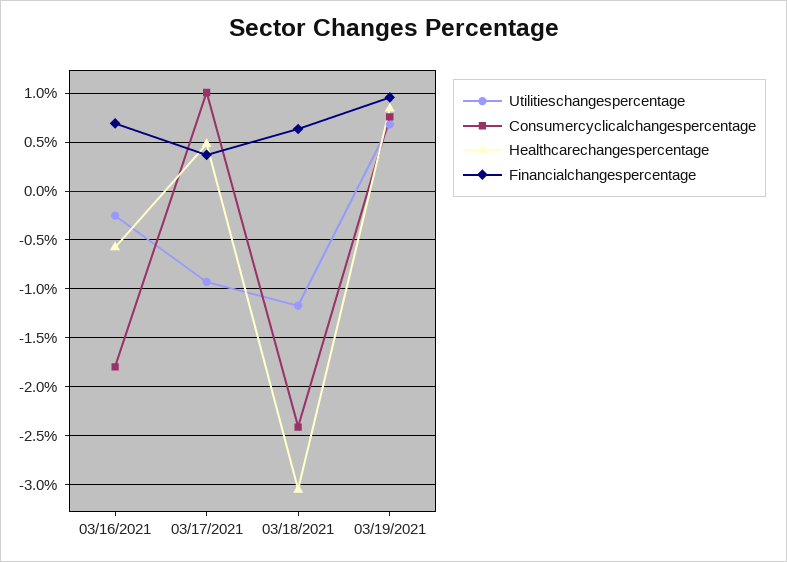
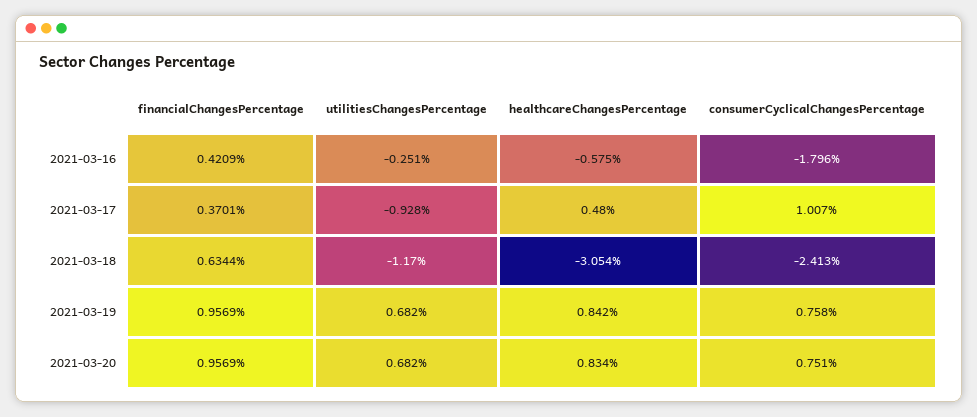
Financialchangespercentage, 03/16/2021: 0.7 -> 0.4209
Financialchangespercentage, 2021-03-20: none -> 0.9569
Utilitieschangespercentage, 2021-03-20: none -> 0.682
Healthcarechangespercentage, 2021-03-20: none -> 0.834
Consumercyclicalchangespercentage, 2021-03-20: none -> 0.751

